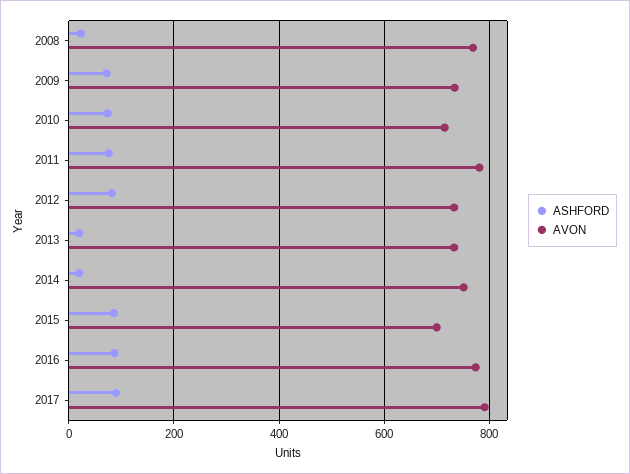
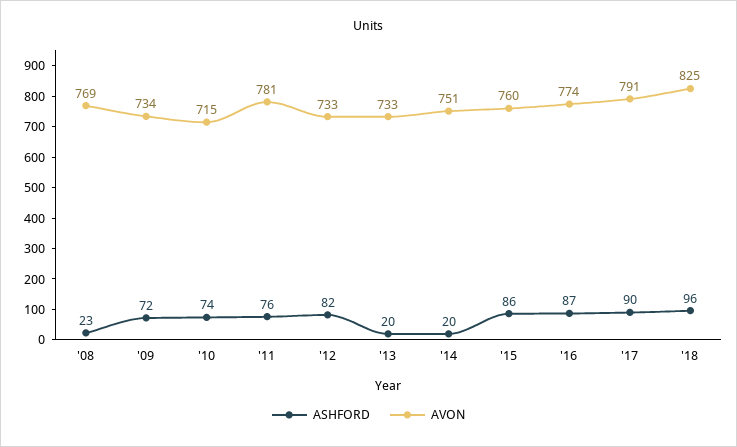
AVON, 2015: 700 -> 760
ASHFORD, '18: none -> 96
AVON, '18: none -> 825

